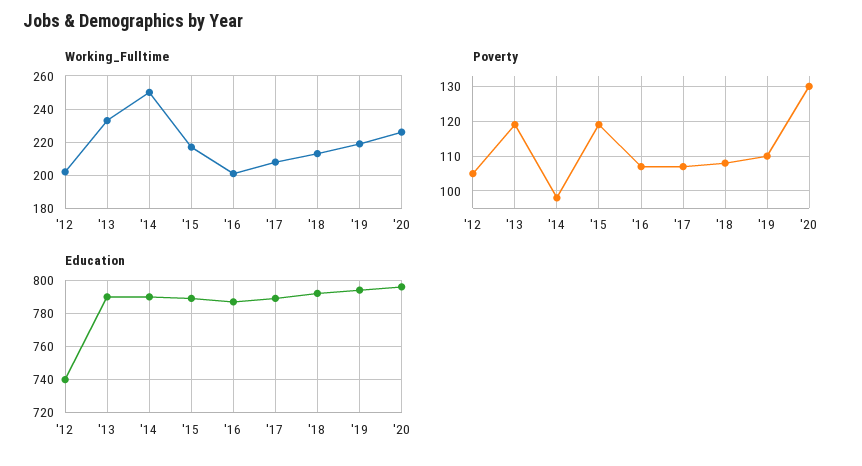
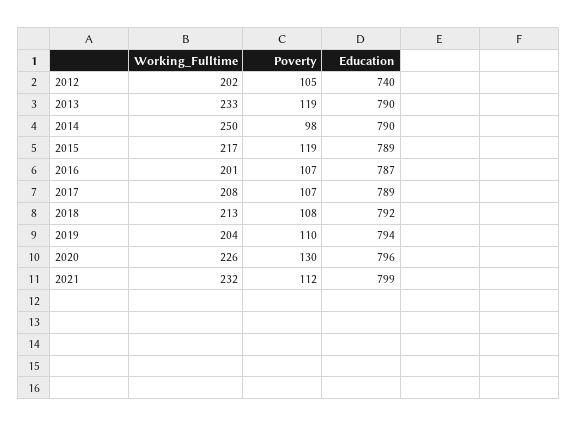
Working_Fulltime, '19: 220 -> 204
Working_Fulltime, 2021: none -> 232
Poverty, 2021: none -> 112
Education, 2021: none -> 799

